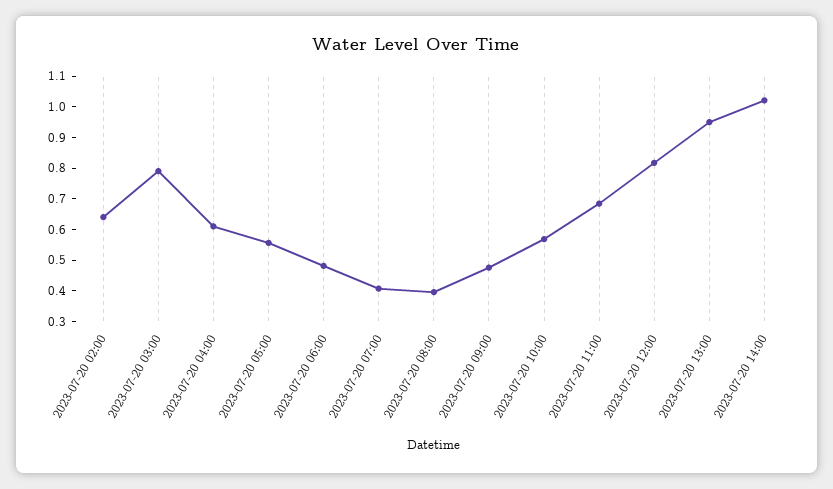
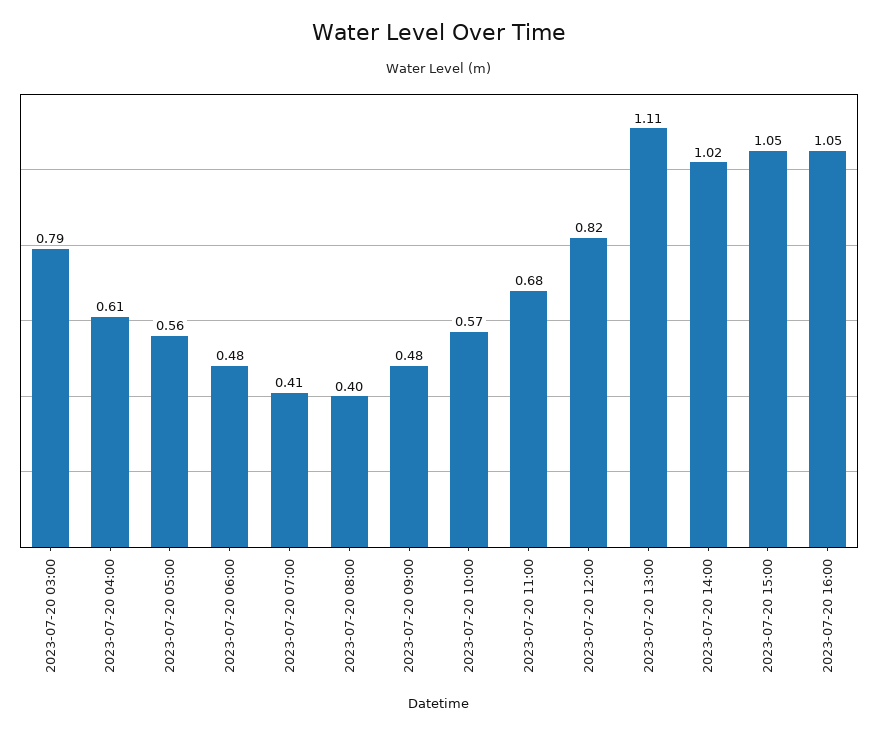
2023-07-20 02:00: 0.65 -> none
2023-07-20 13:00: 0.95 -> 1.11
2023-07-20 15:00: none -> 1.05
2023-07-20 16:00: none -> 1.05

